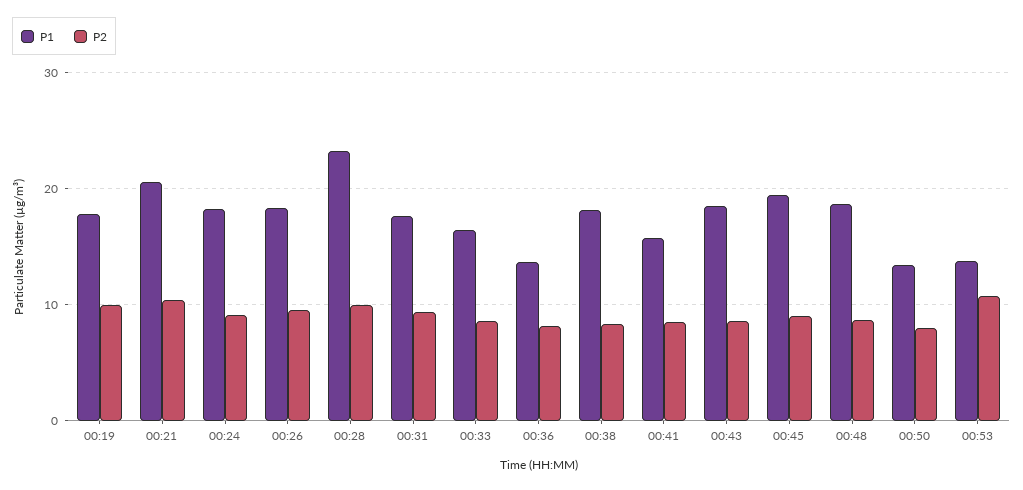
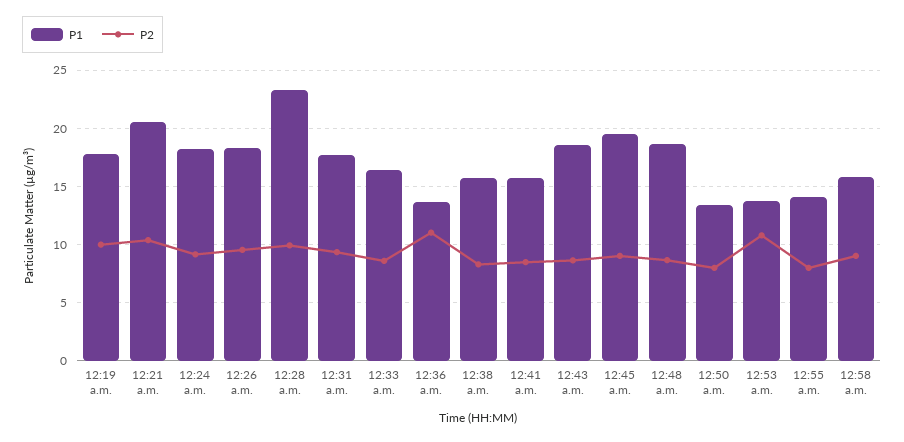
P2, 00:36: 8 -> 11
P1, 00:38: 18 -> 16
P1, 12:55 a.m.: none -> 14
P2, 12:55 a.m.: none -> 8
P1, 12:58 a.m.: none -> 16
P2, 12:58 a.m.: none -> 9

